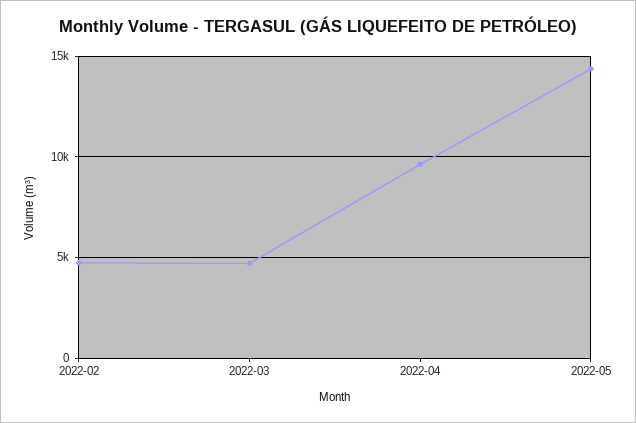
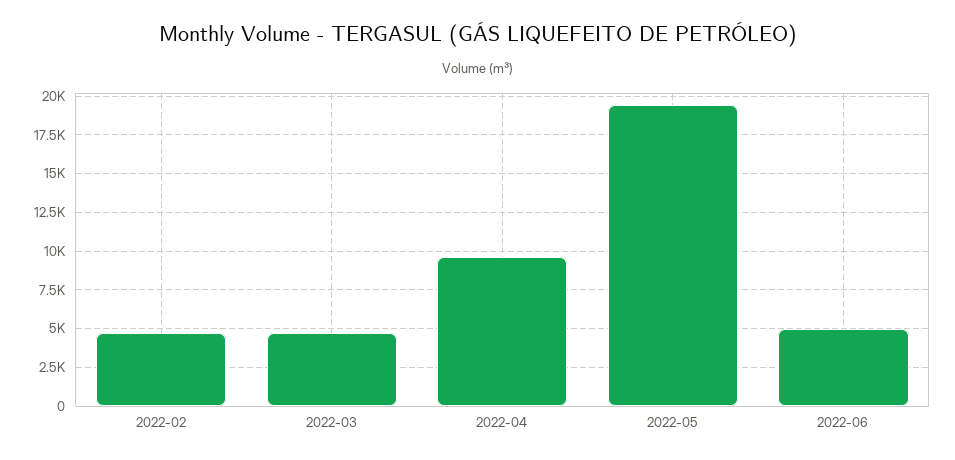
2022-05: 14500 -> 19500
2022-06: none -> 5000

